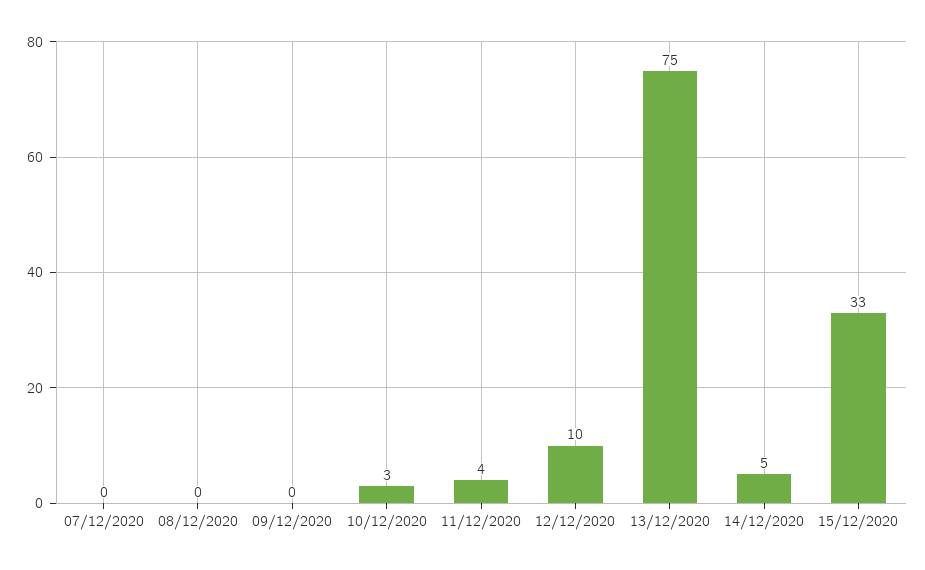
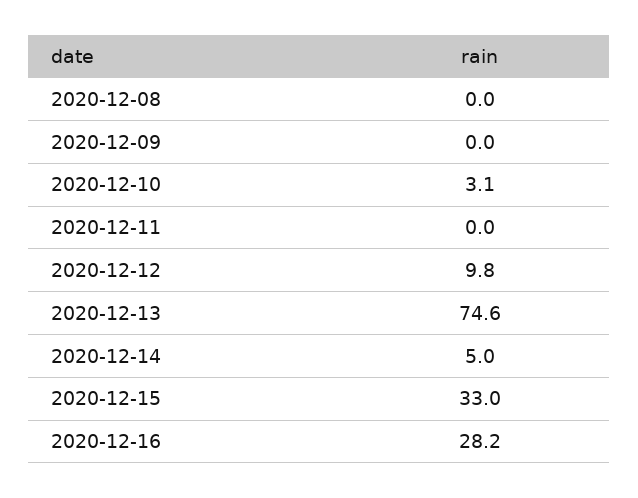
07/12/2020: 0 -> none
11/12/2020: 4 -> 0
2020-12-16: none -> 28.2

